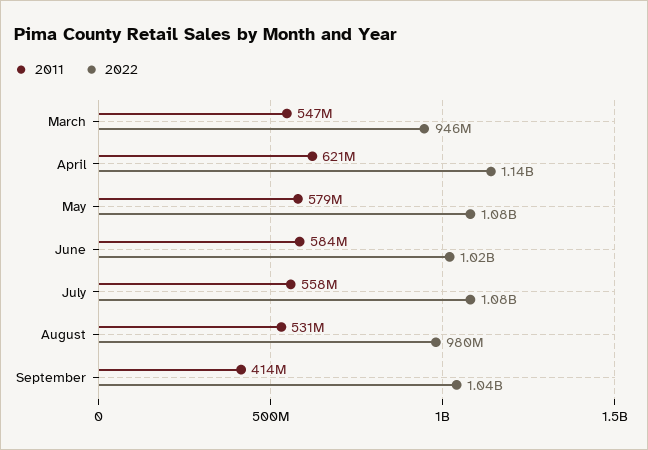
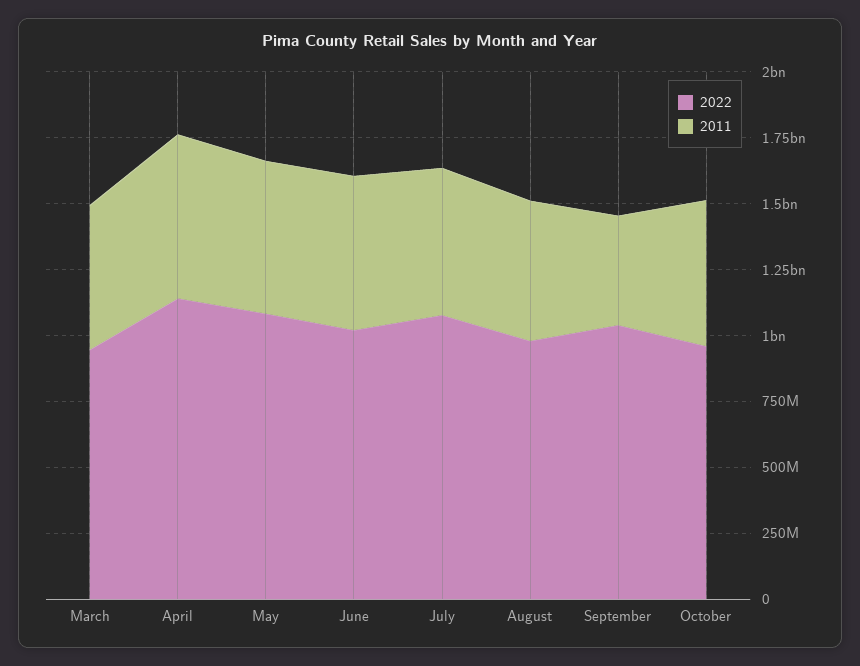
2022, October: none -> 950000000
2011, October: none -> 550000000

